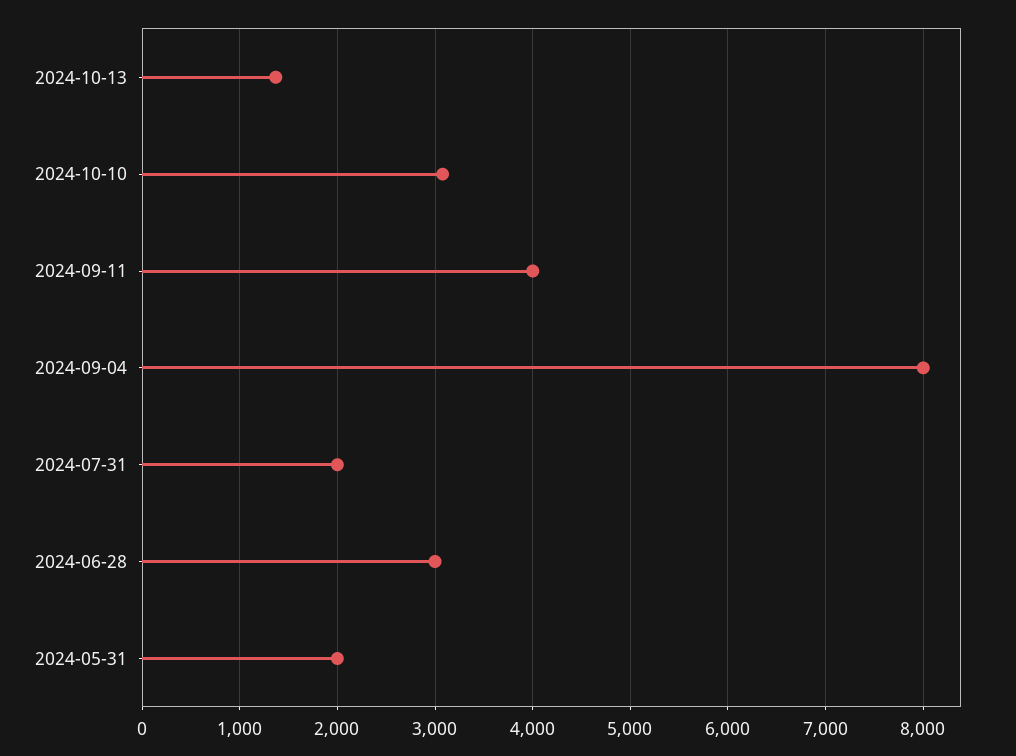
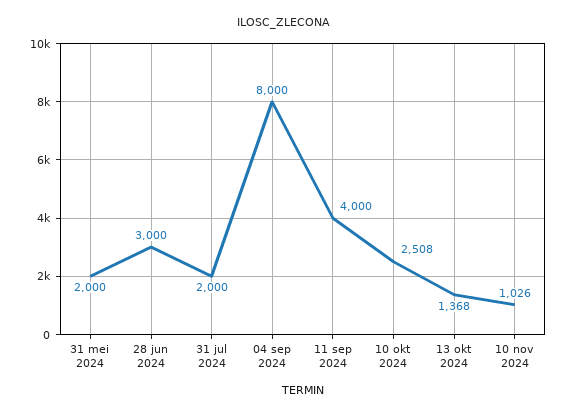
2024-10-10: 3100 -> 2508
10 nov 2024: none -> 1026

